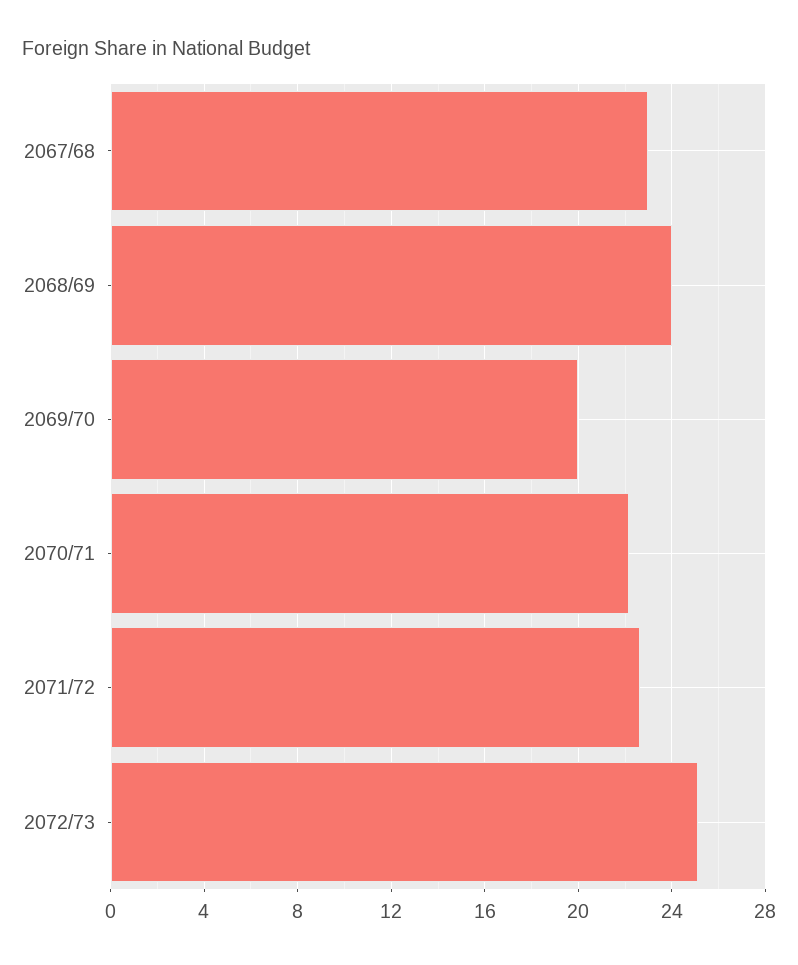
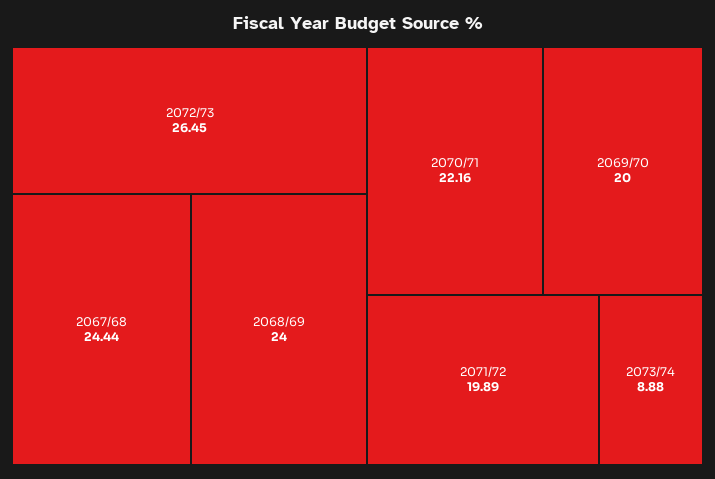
2067/68: 23 -> 24.44
2071/72: 22.5 -> 19.89
2072/73: 25 -> 26.45
2073/74: none -> 8.88

